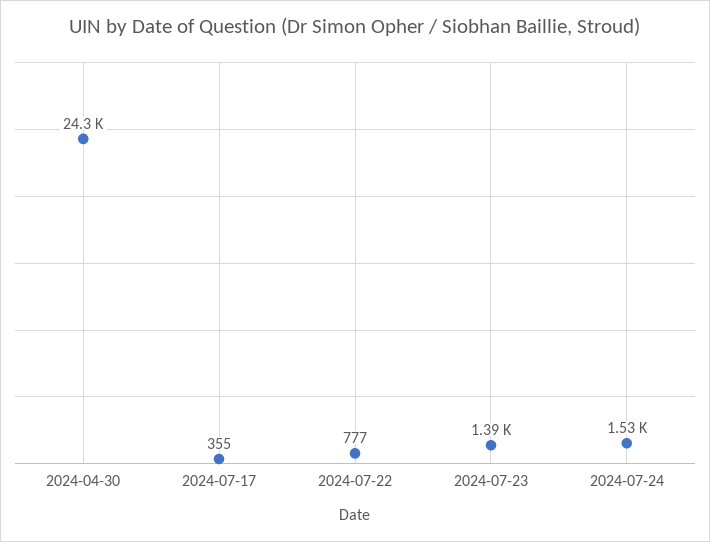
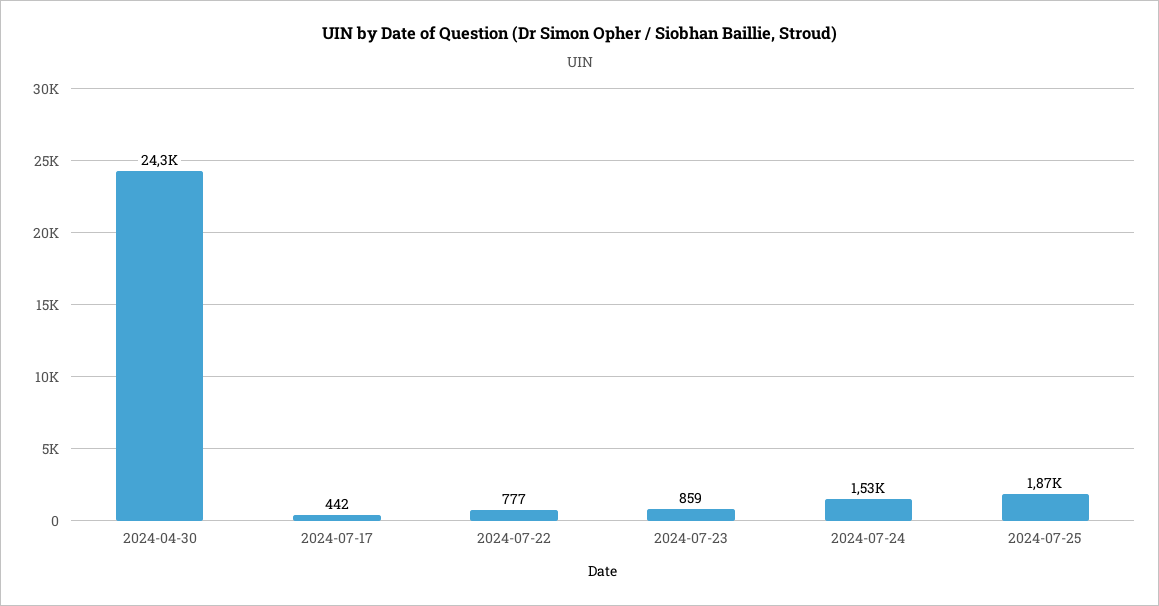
2024-07-17: 355 -> 442
2024-07-23: 1390 -> 859
2024-07-25: none -> 1870

